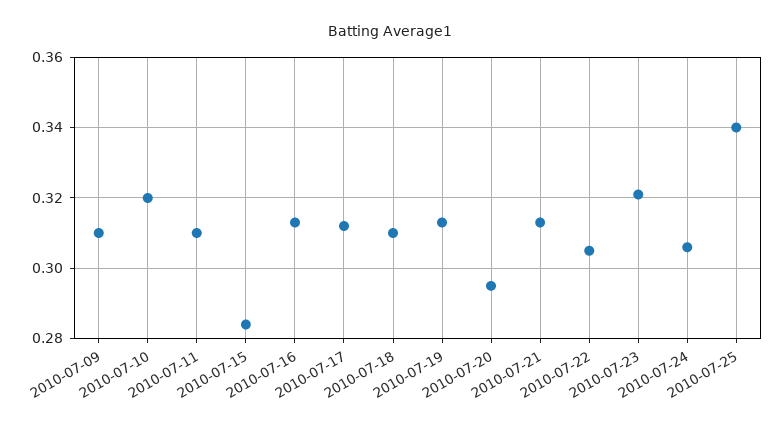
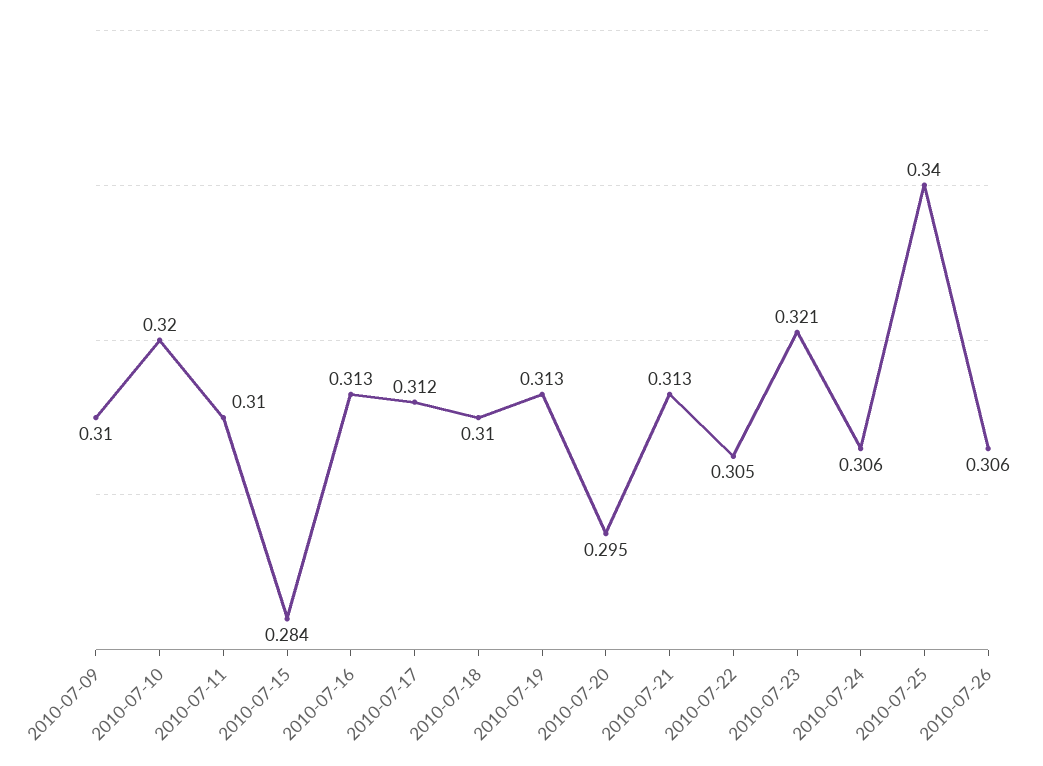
2010-07-26: none -> 0.306

